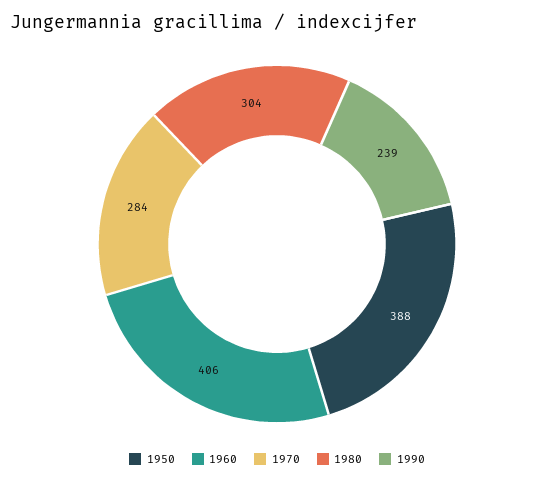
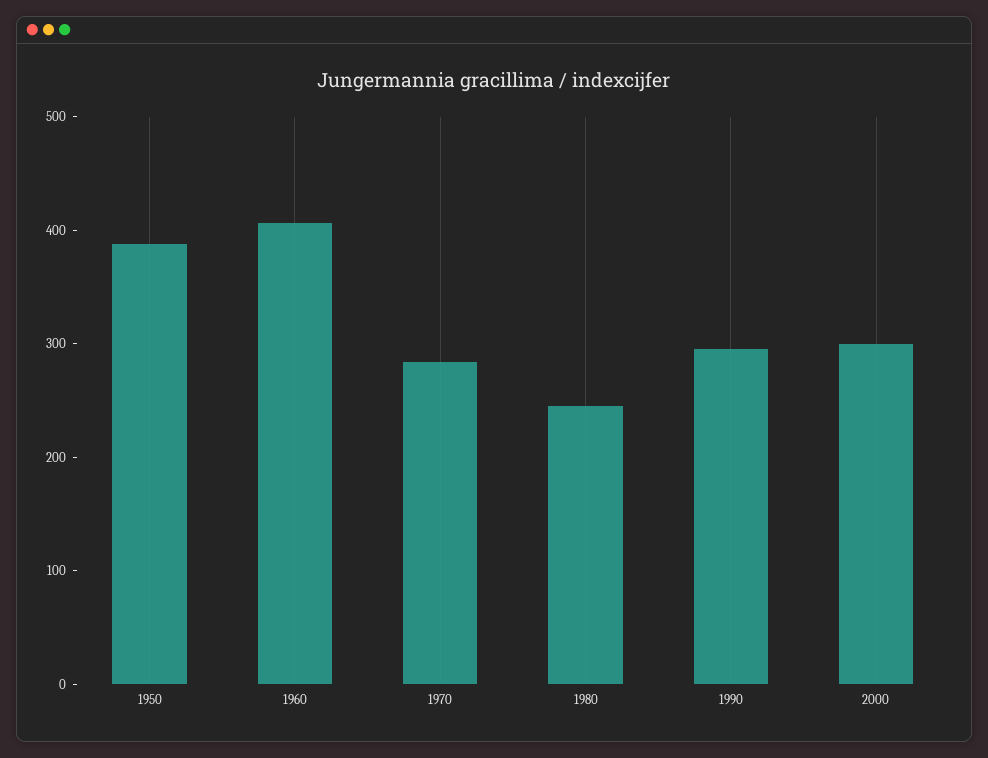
1980: 304 -> 240
1990: 239 -> 300
2000: none -> 300

